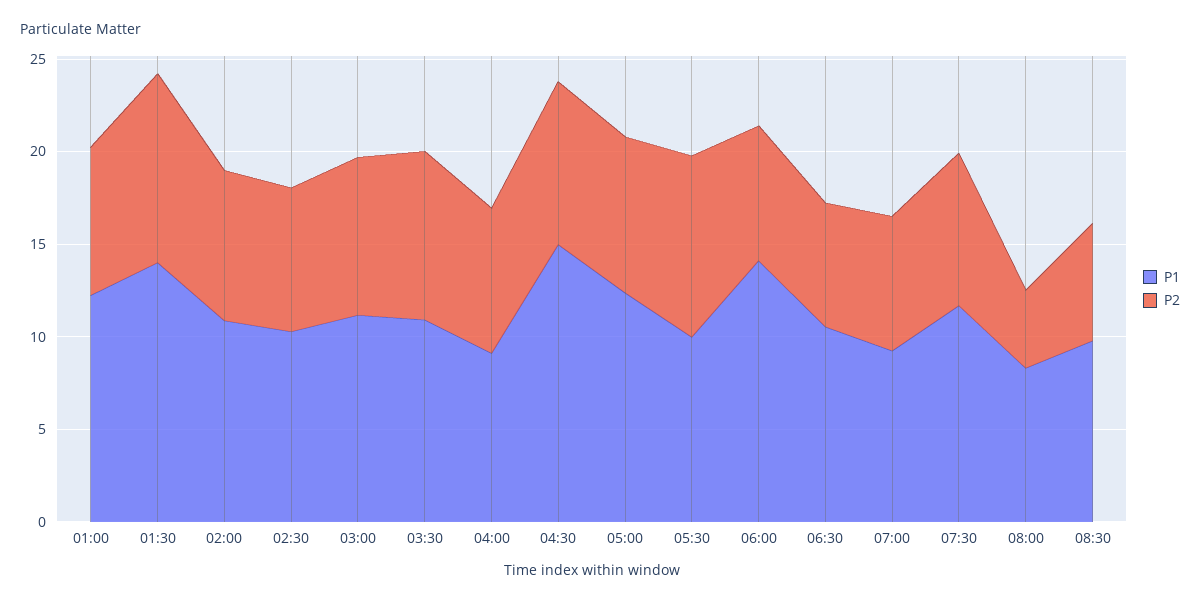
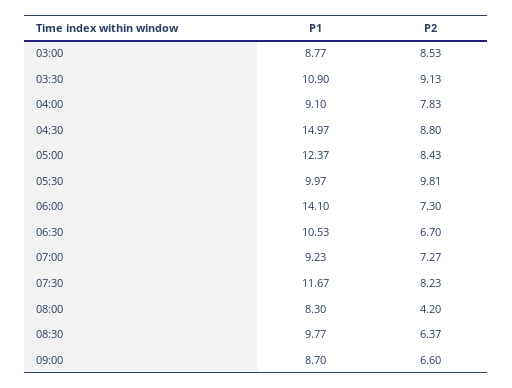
P1, 01:00: 12 -> none
P2, 01:00: 8 -> none
P1, 01:30: 14 -> none
P2, 01:30: 10 -> none
P1, 02:00: 11 -> none
P2, 02:00: 8 -> none
P1, 02:30: 10 -> none
P2, 02:30: 8 -> none
P1, 03:00: 11 -> 8.77
P1, 09:00: none -> 8.7
P2, 09:00: none -> 6.6

